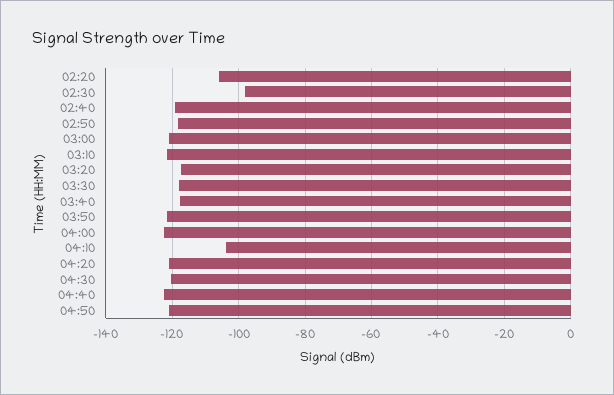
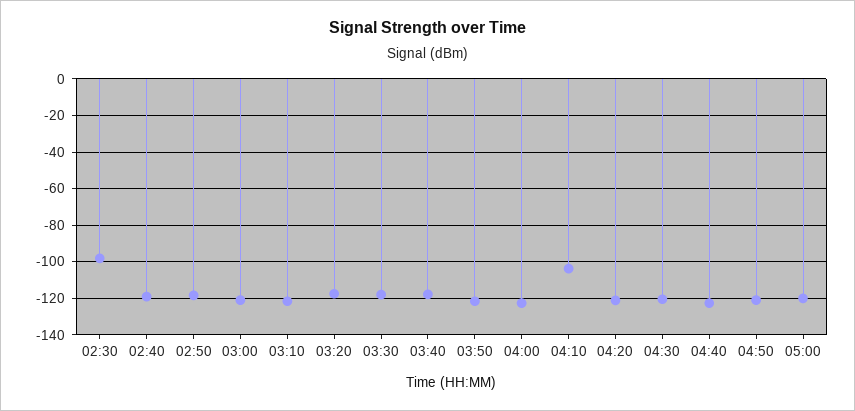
02:20: -106 -> none
05:00: none -> -120

